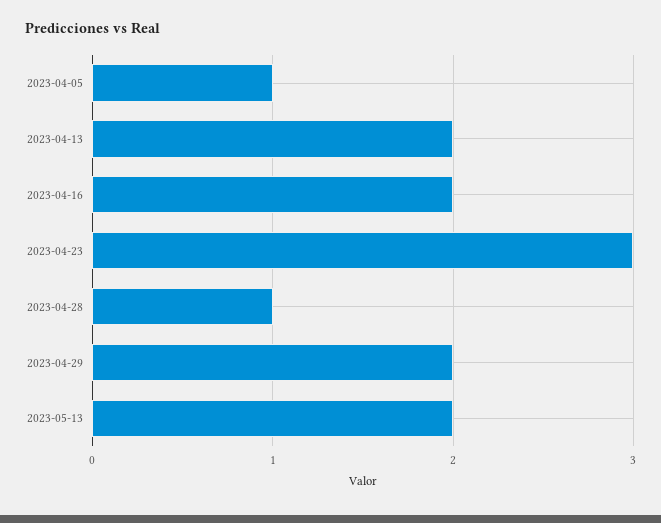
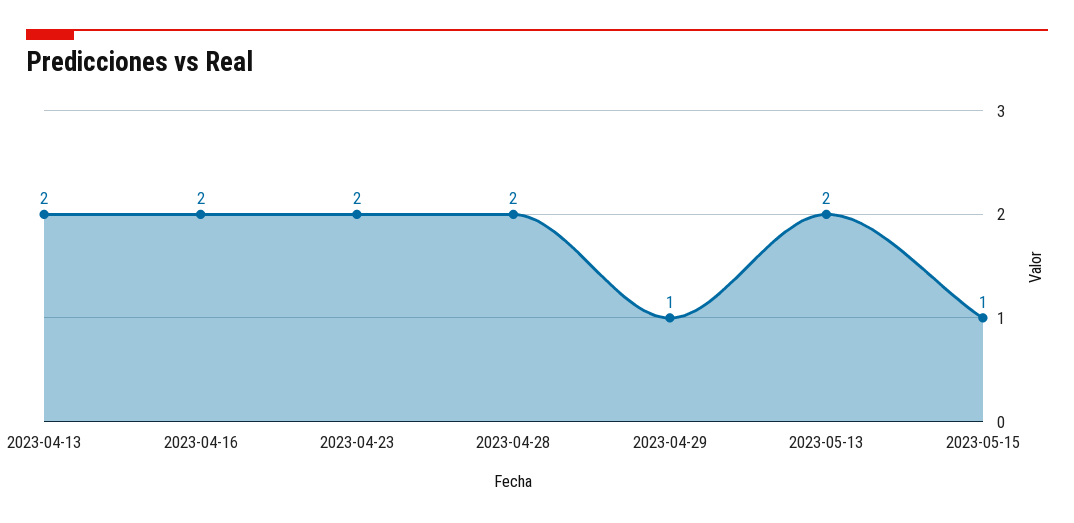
2023-04-05: 1 -> none
2023-04-23: 3 -> 2
2023-04-28: 1 -> 2
2023-04-29: 2 -> 1
2023-05-15: none -> 1

